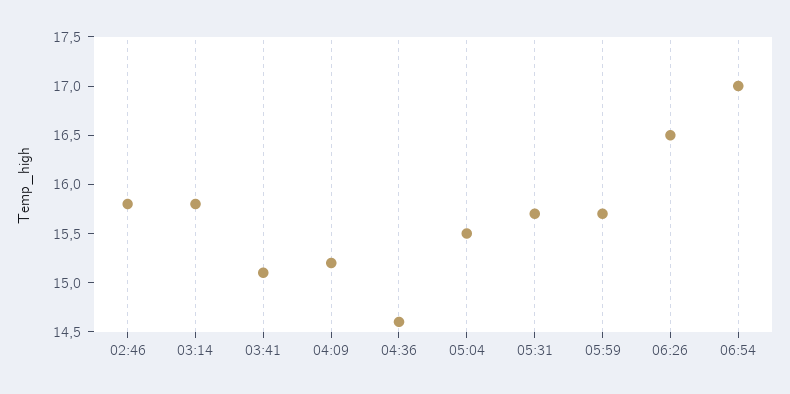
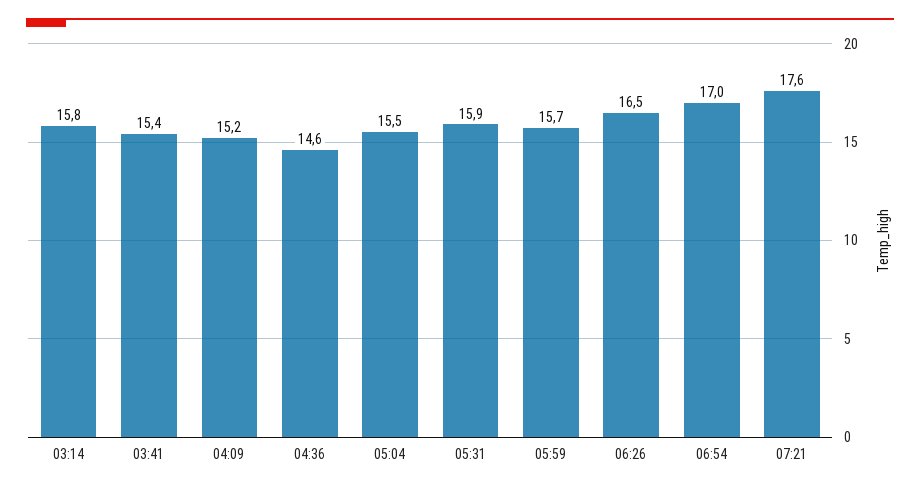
02:46: 15.8 -> none
03:41: 15.1 -> 15.4
05:31: 15.7 -> 15.9
07:21: none -> 17.6

